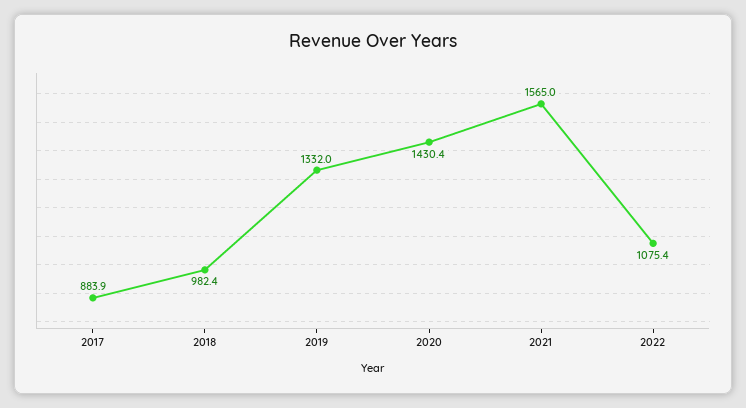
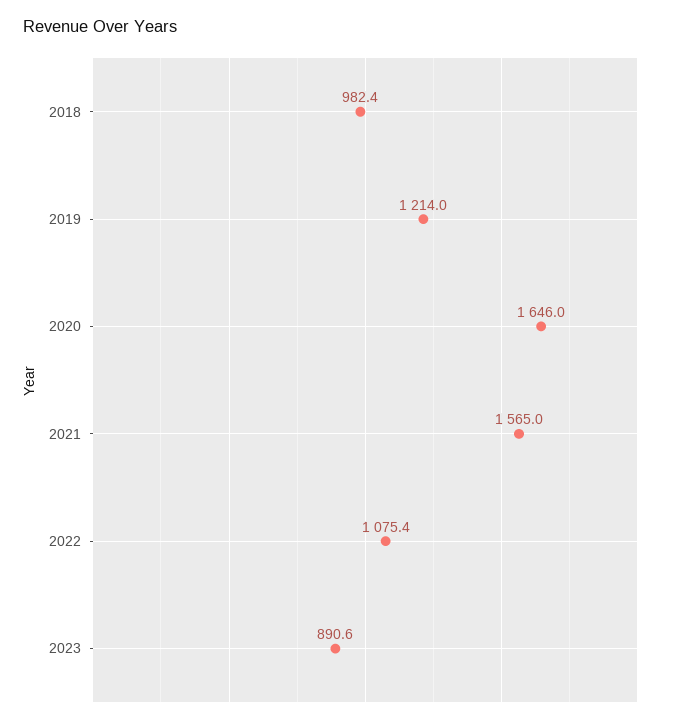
2017: 883.9 -> none
2019: 1332 -> 1214
2020: 1430.4 -> 1646
2023: none -> 890.6

